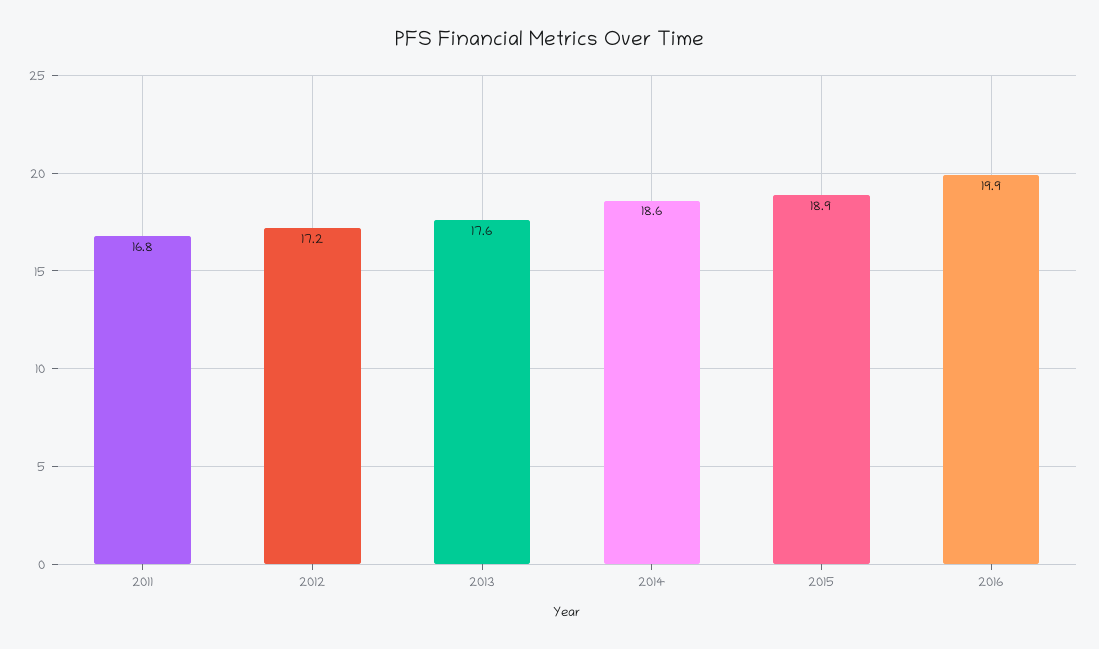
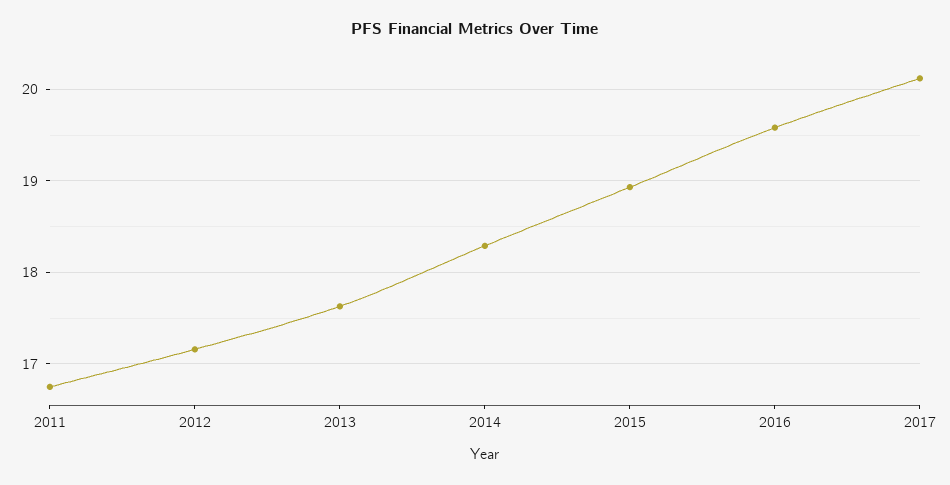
2014: 18.6 -> 18.3
2016: 19.9 -> 19.6
2017: none -> 20.1

